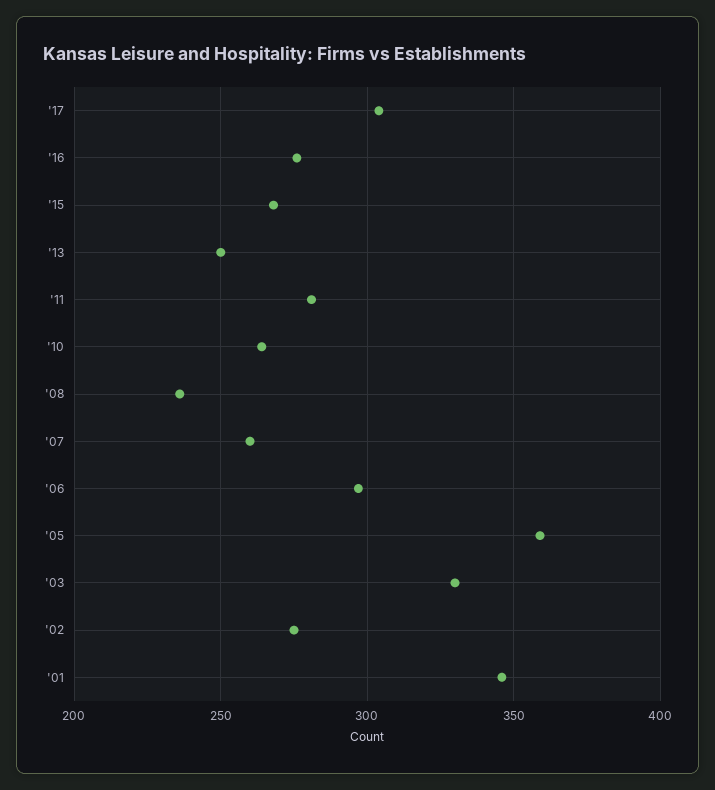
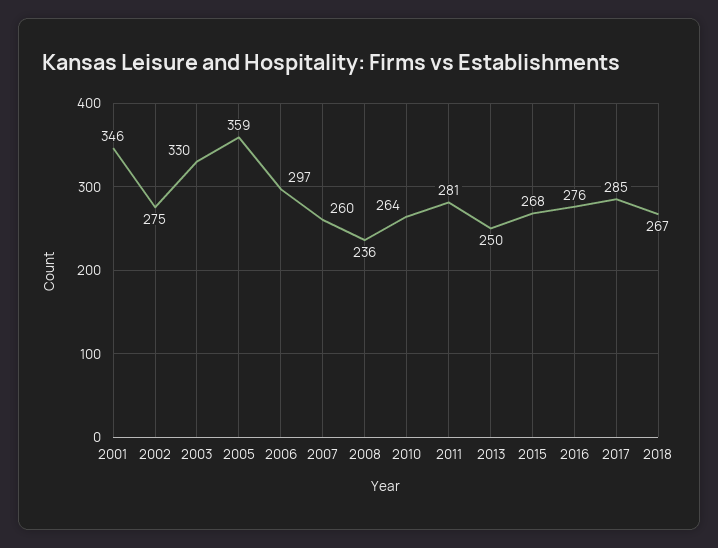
'17: 305 -> 285
2018: none -> 267

